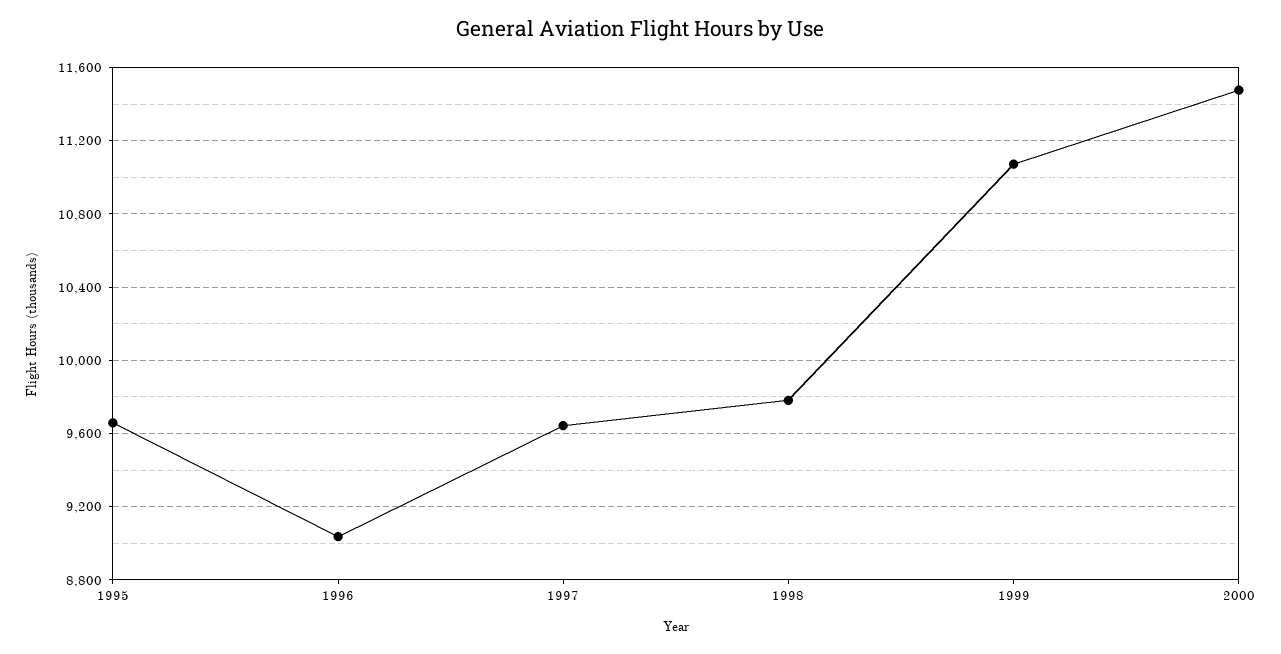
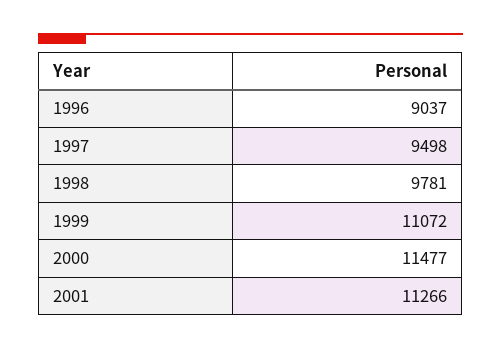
1995: 9650 -> none
1997: 9650 -> 9498
2001: none -> 11266

